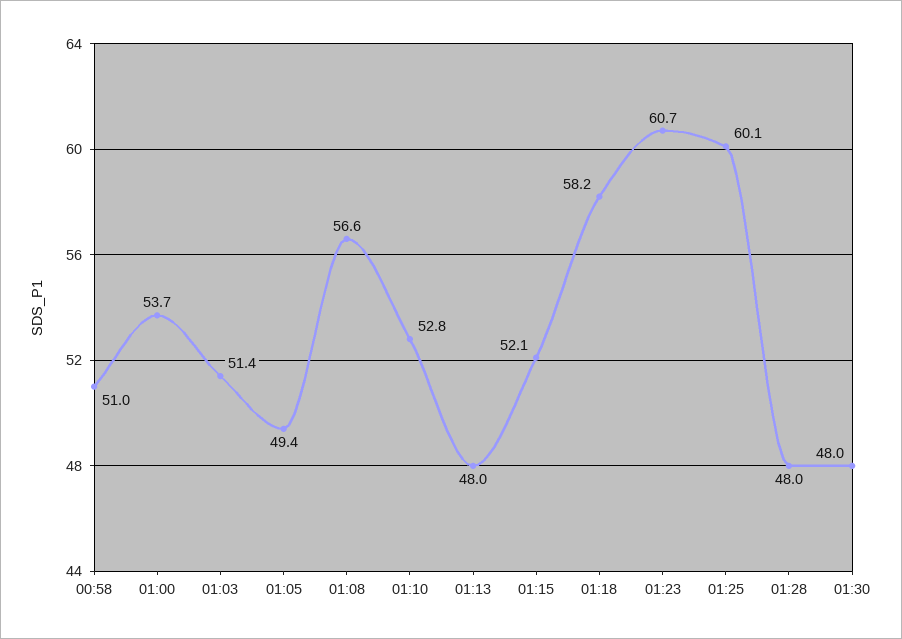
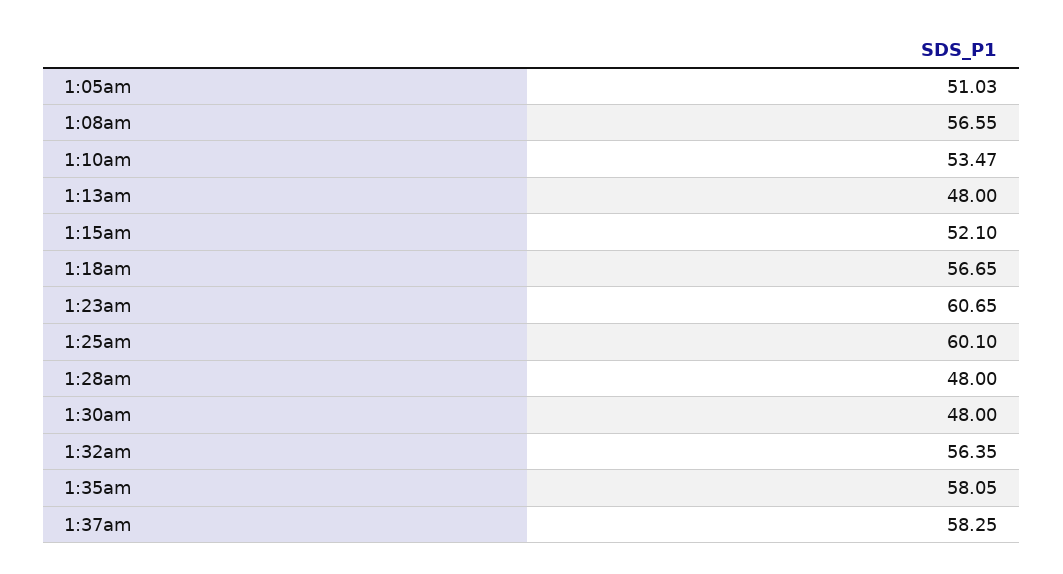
00:58: 51 -> none
01:00: 53.7 -> none
01:03: 51.4 -> none
01:05: 49.4 -> 51.03
01:10: 52.8 -> 53.47
01:18: 58.2 -> 56.65
1:32am: none -> 56.35
1:35am: none -> 58.05
1:37am: none -> 58.25

